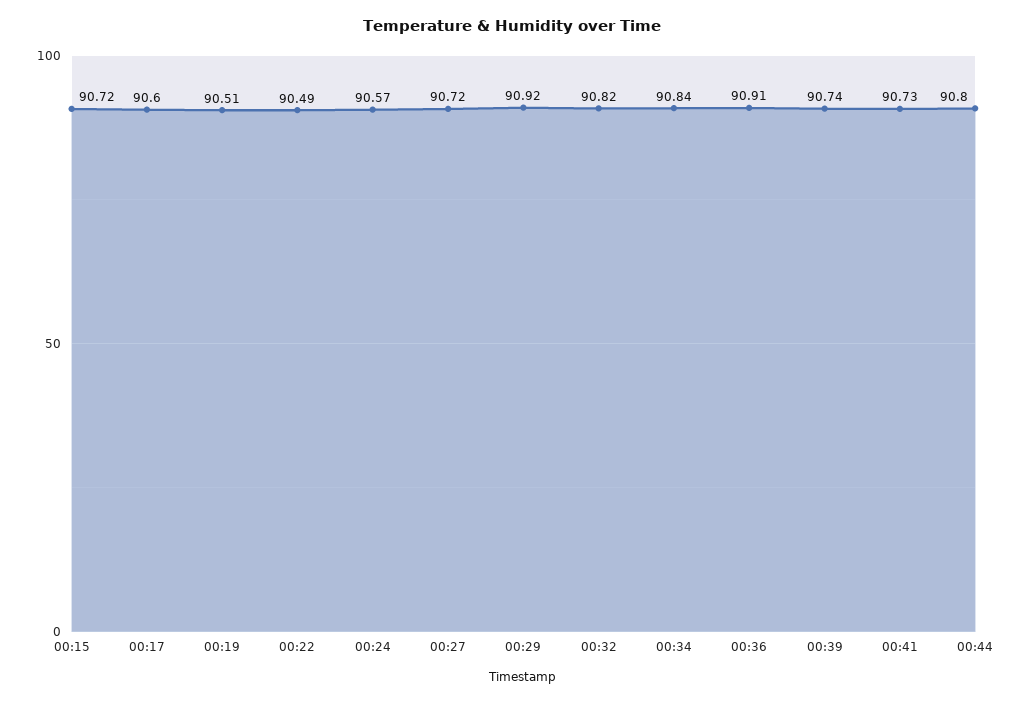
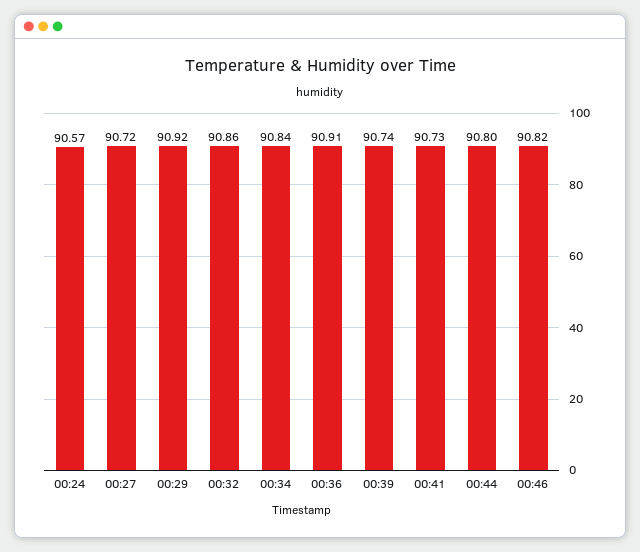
00:15: 90.72 -> none
00:17: 90.6 -> none
00:19: 90.51 -> none
00:22: 90.49 -> none
00:32: 90.82 -> 90.86
00:46: none -> 90.82

